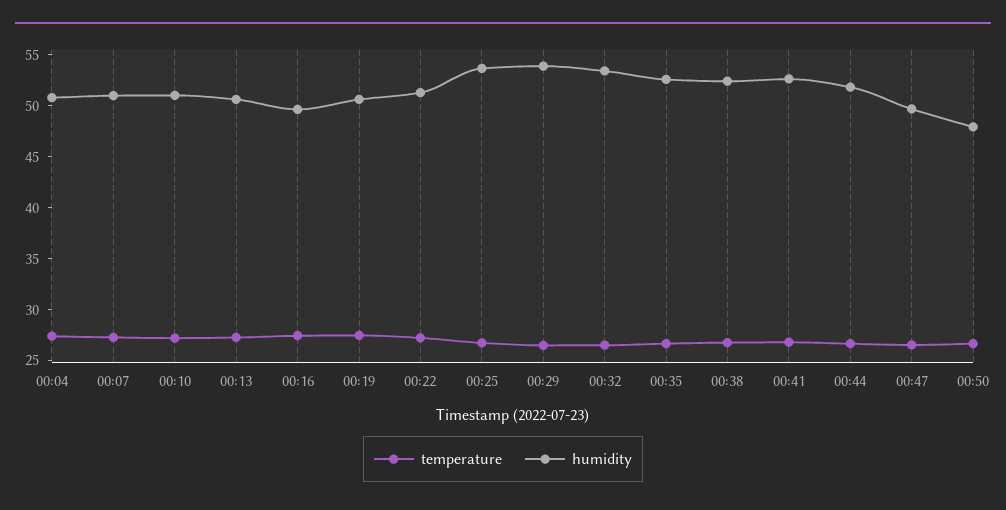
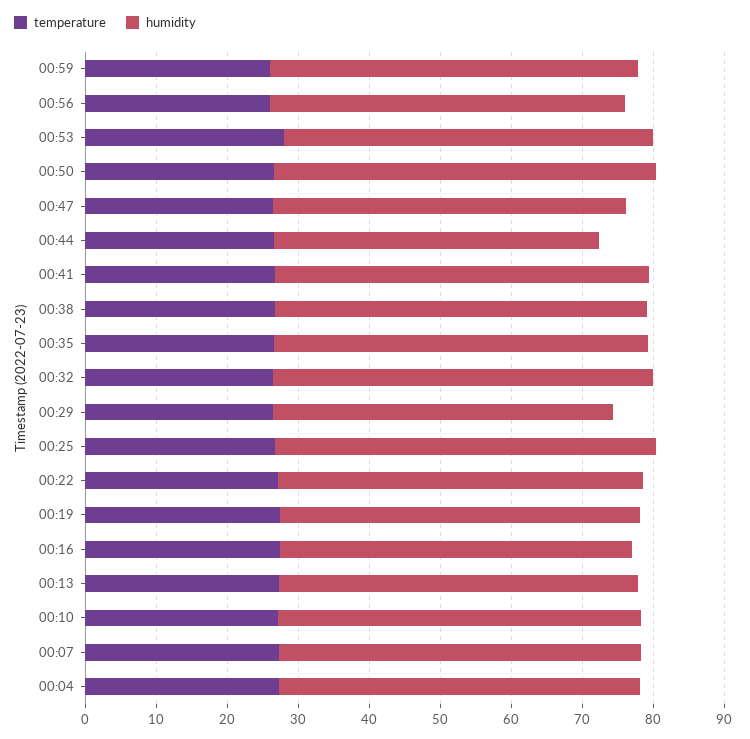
humidity, 00:29: 54 -> 48
humidity, 00:44: 52 -> 46
humidity, 00:50: 48 -> 54
temperature, 00:59: none -> 26
humidity, 00:59: none -> 52
temperature, 00:56: none -> 26
humidity, 00:56: none -> 50
temperature, 00:53: none -> 28
humidity, 00:53: none -> 52

